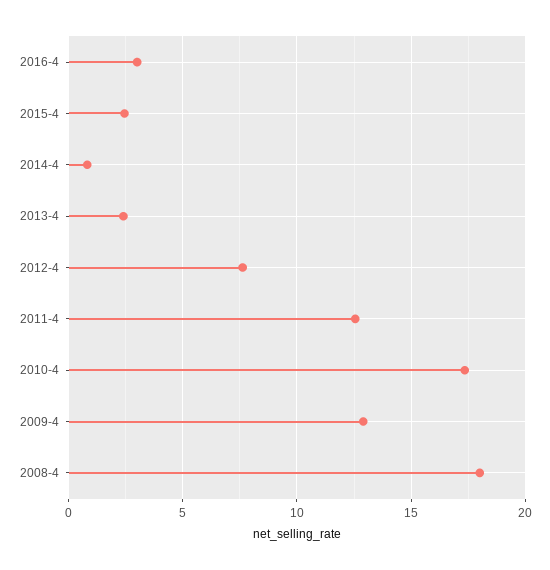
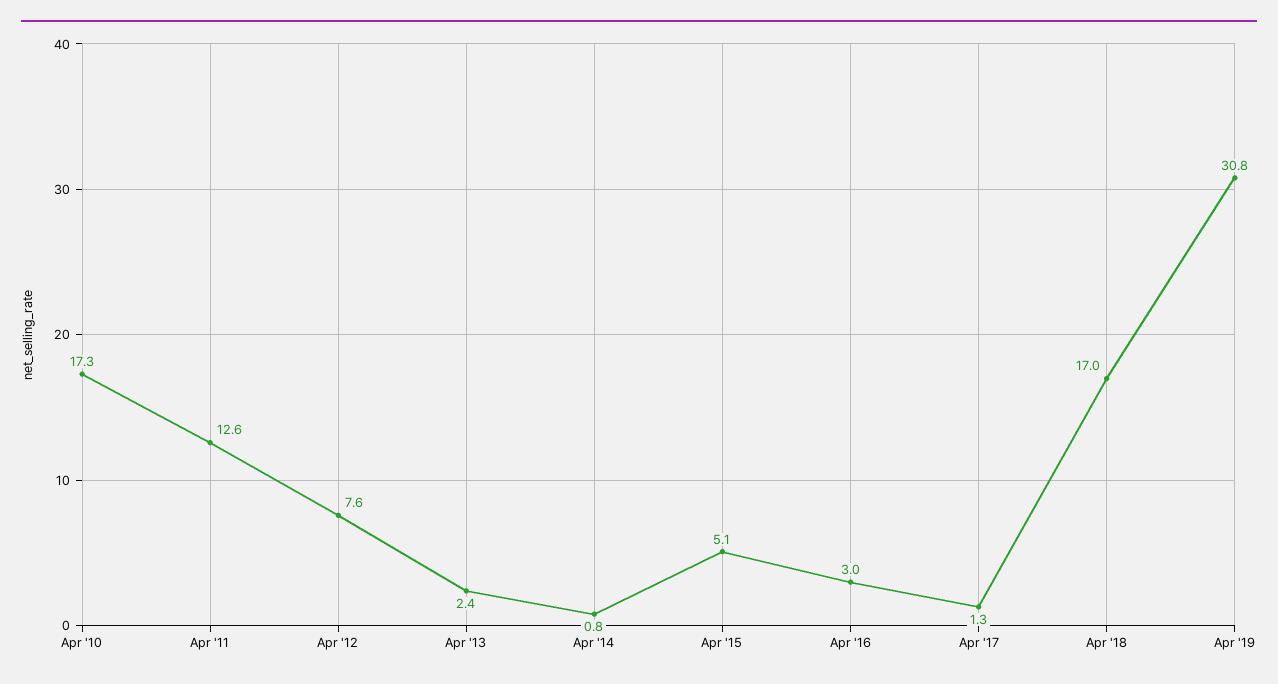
2015-4: 2.5 -> 5.1
2009-4: 13 -> none
2008-4: 18 -> none
Apr '17: none -> 1.3
Apr '18: none -> 17
Apr '19: none -> 30.8

